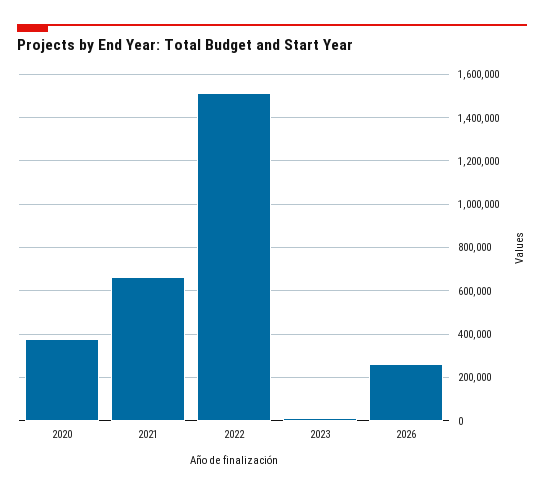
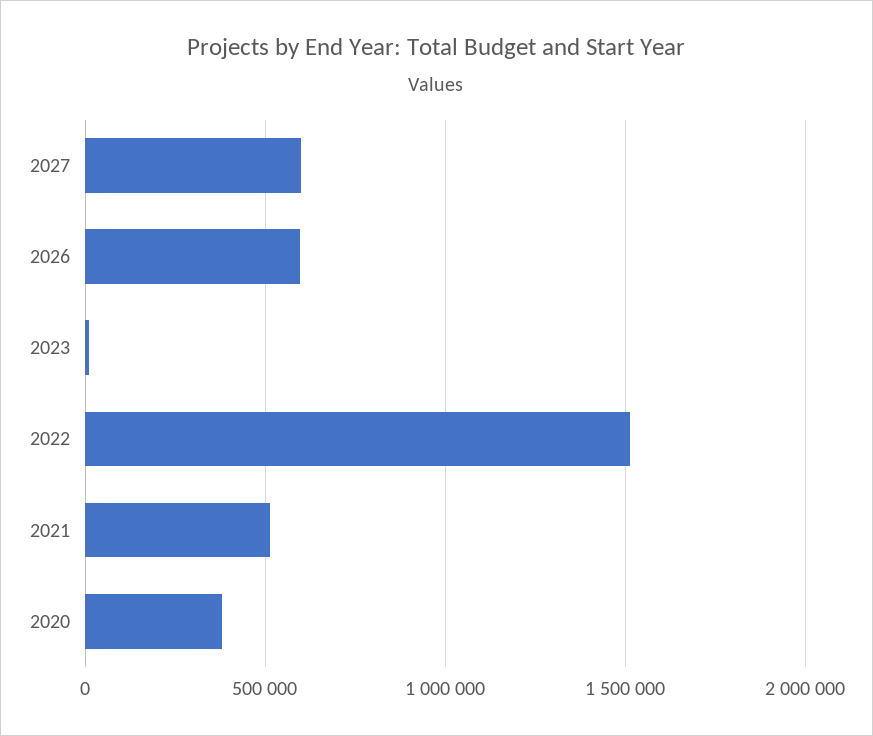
2021: 650000 -> 500000
2026: 250000 -> 600000
2027: none -> 600000

